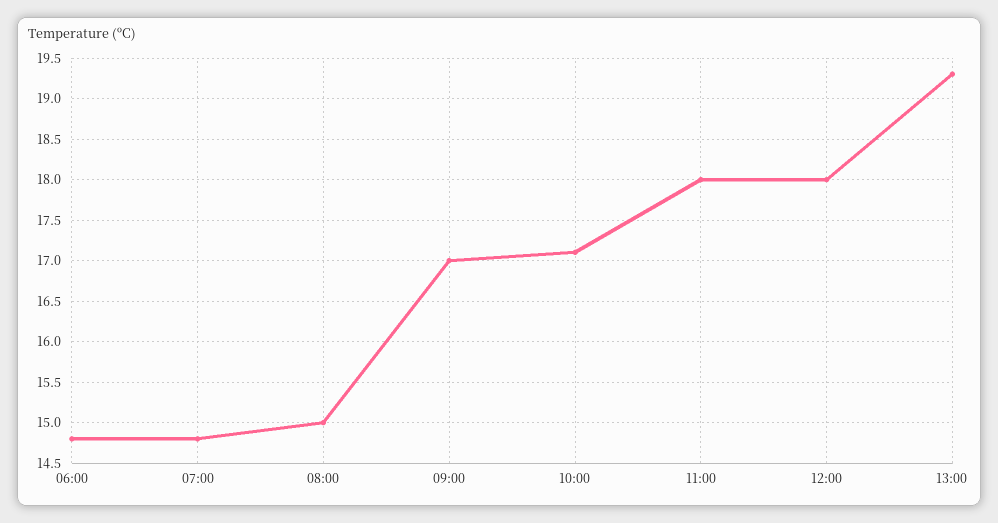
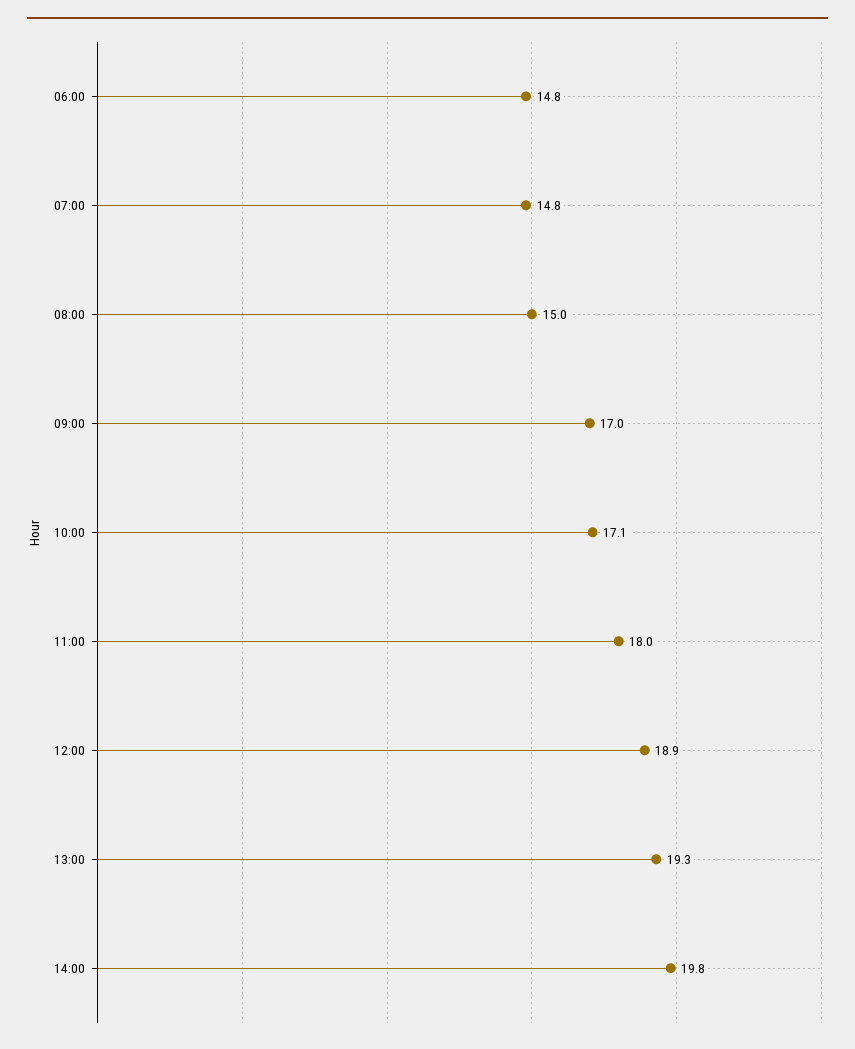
12:00: 18 -> 18.9
14:00: none -> 19.8

